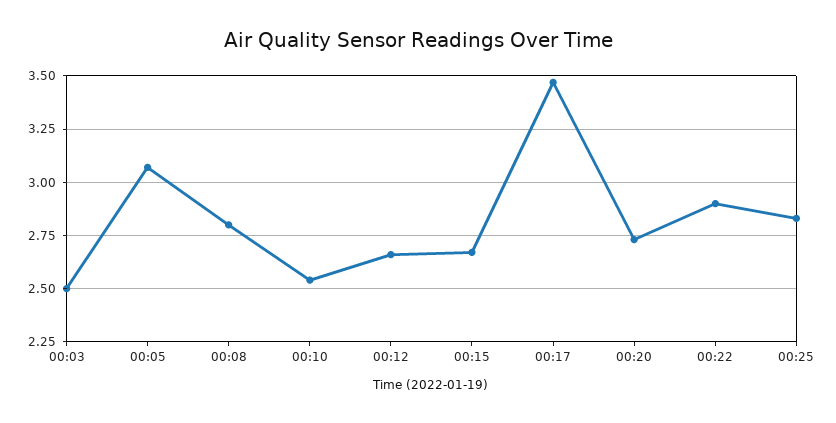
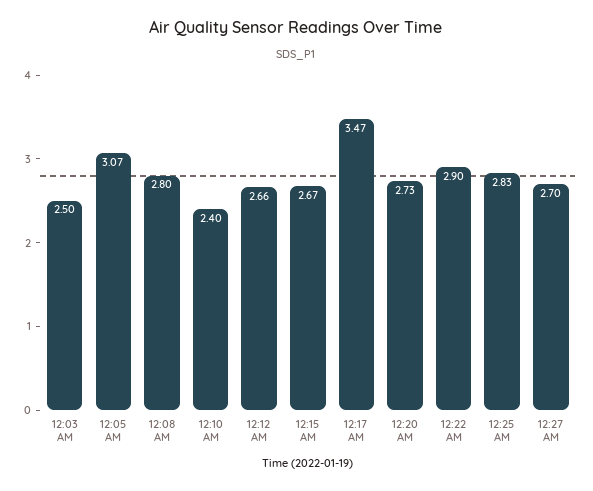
00:10: 2.55 -> 2.4
12:27 AM: none -> 2.7

